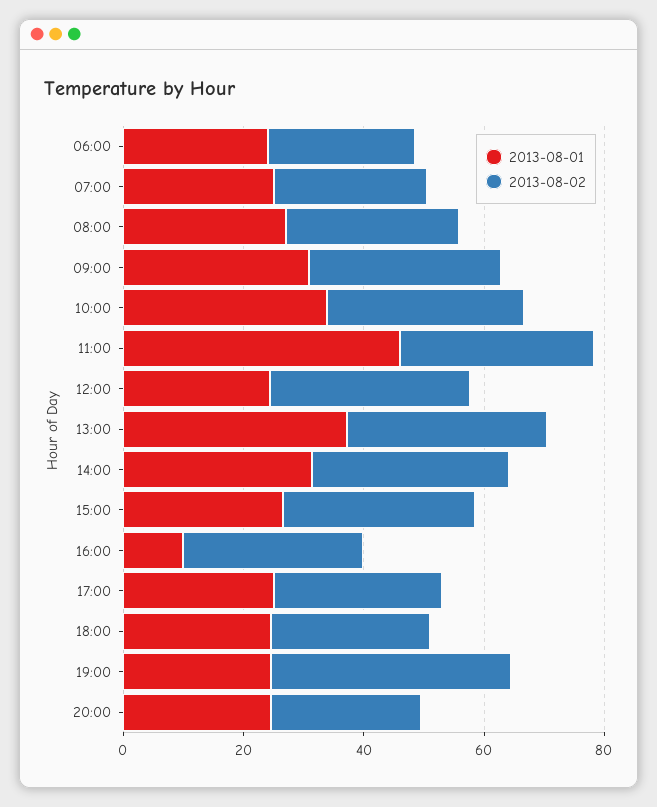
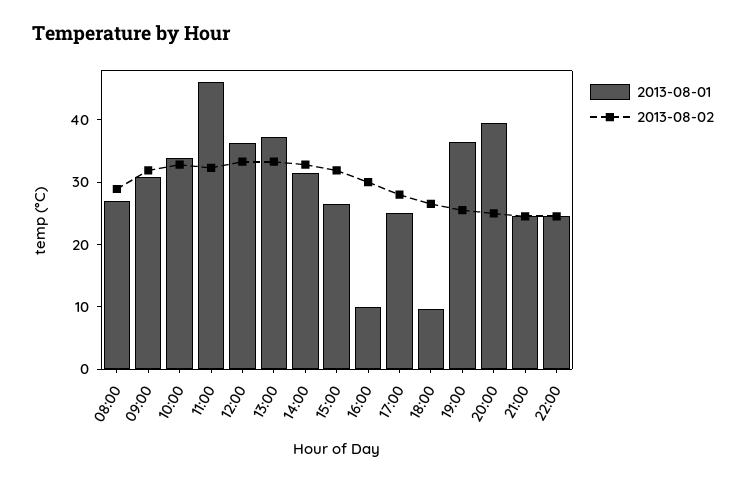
2013-08-01, 06:00: 25 -> none
2013-08-02, 06:00: 25 -> none
2013-08-01, 07:00: 25 -> none
2013-08-02, 07:00: 25 -> none
2013-08-01, 12:00: 25 -> 36
2013-08-01, 18:00: 25 -> 10
2013-08-01, 19:00: 25 -> 36
2013-08-02, 19:00: 40 -> 26
2013-08-01, 20:00: 25 -> 40
2013-08-01, 21:00: none -> 24
2013-08-02, 21:00: none -> 24
2013-08-01, 22:00: none -> 24
2013-08-02, 22:00: none -> 24

